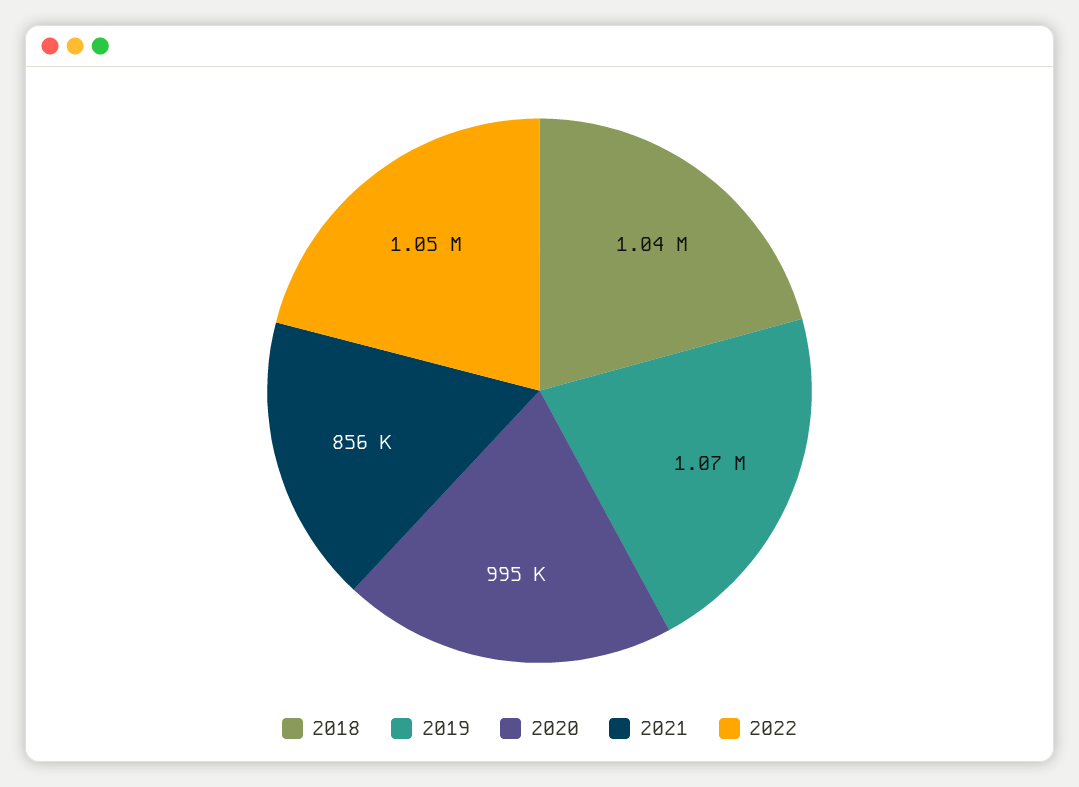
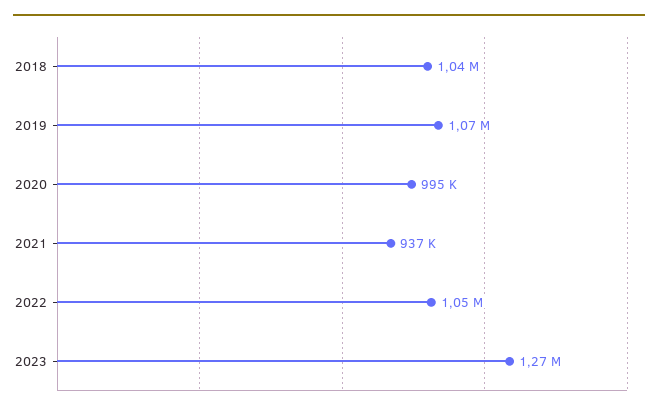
2021: 856000 -> 937000
2023: none -> 1270000

